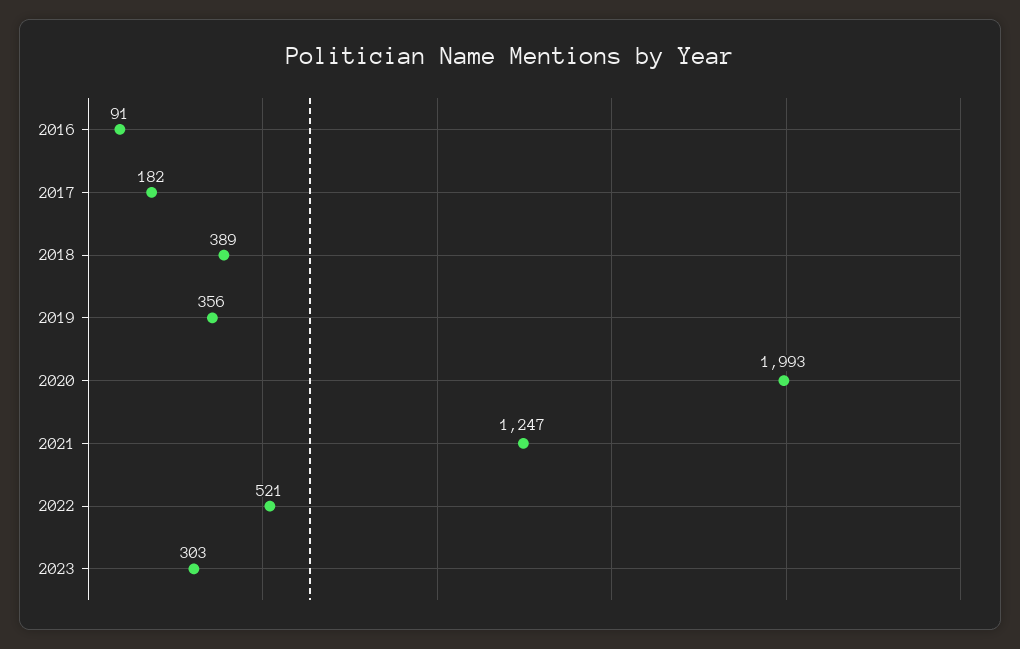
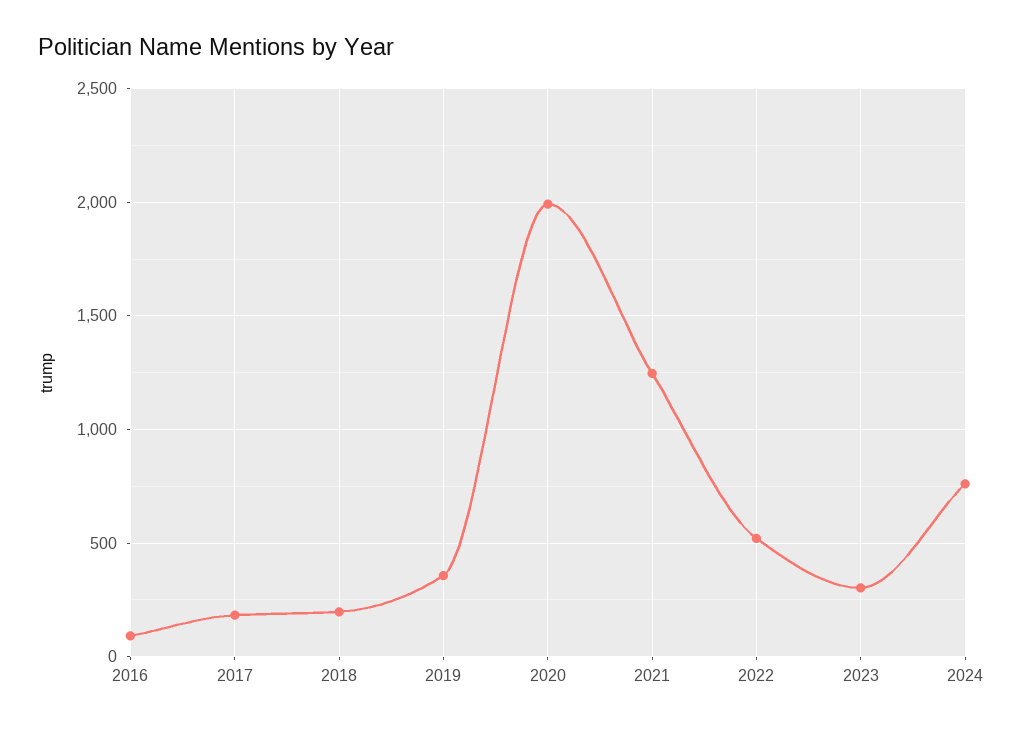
2018: 389 -> 200
2024: none -> 750

